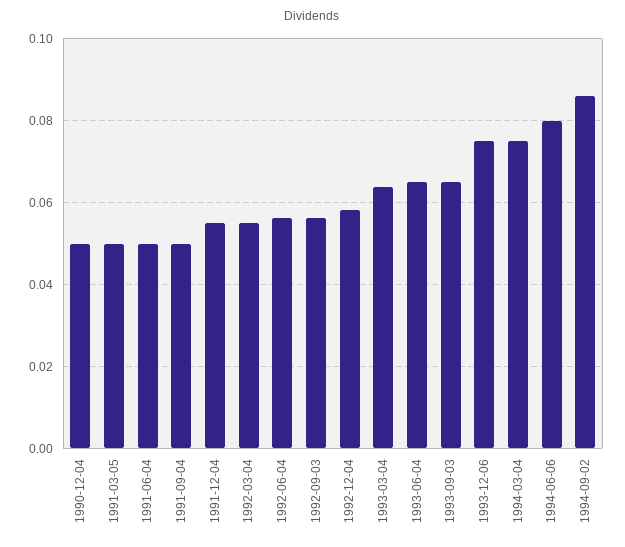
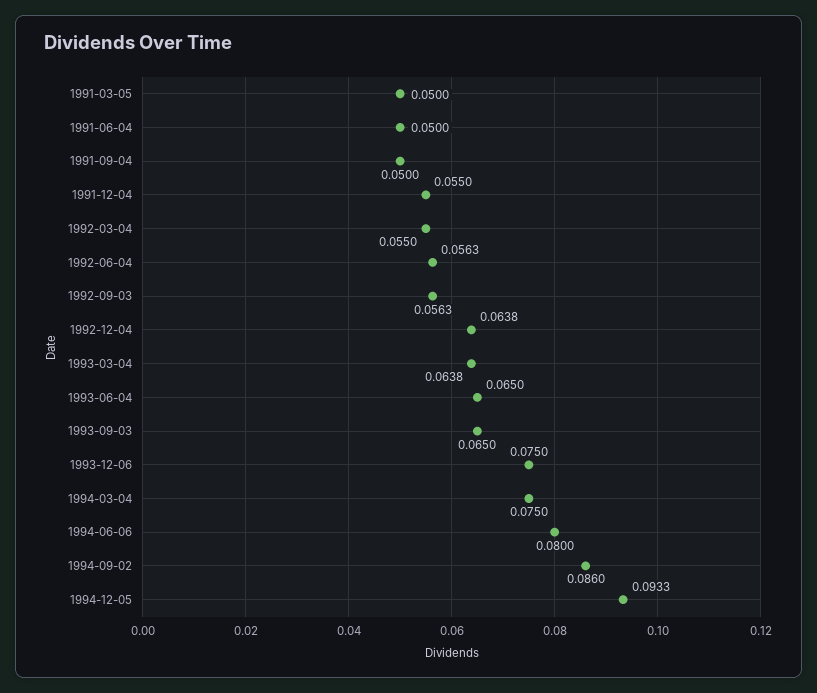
1990-12-04: 0.05 -> none
1992-12-04: 0.058 -> 0.0638
1994-12-05: none -> 0.0933

